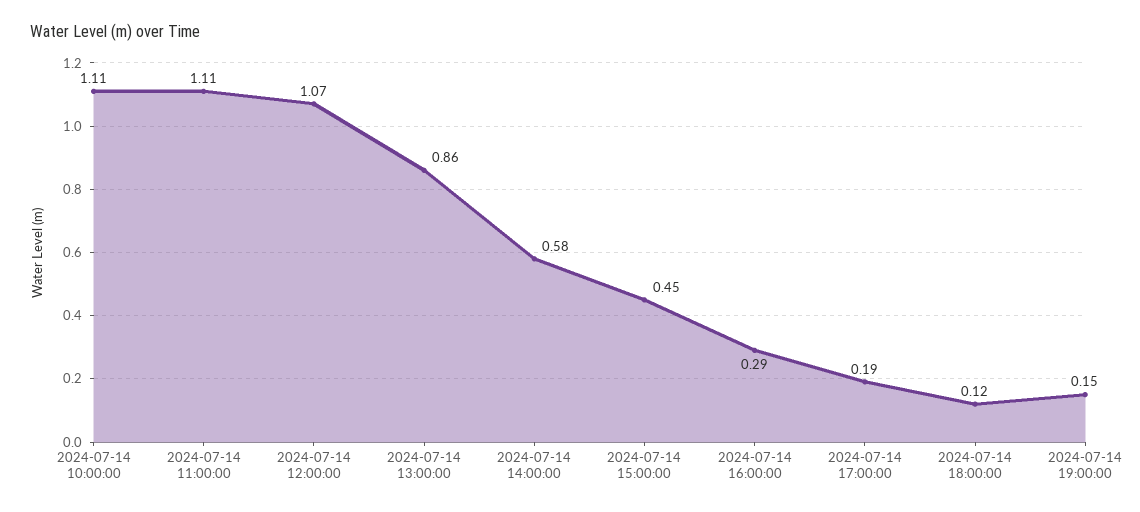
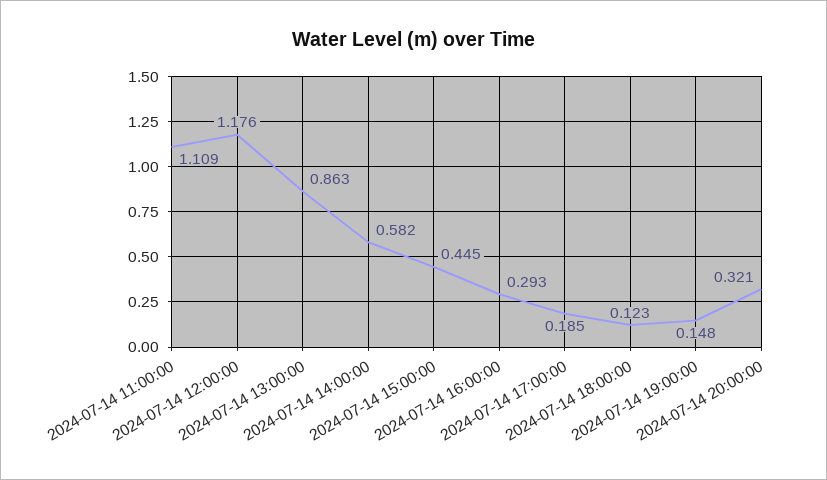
2024-07-14 10:00:00: 1.11 -> none
2024-07-14 12:00:00: 1.07 -> 1.176
2024-07-14 20:00:00: none -> 0.321

